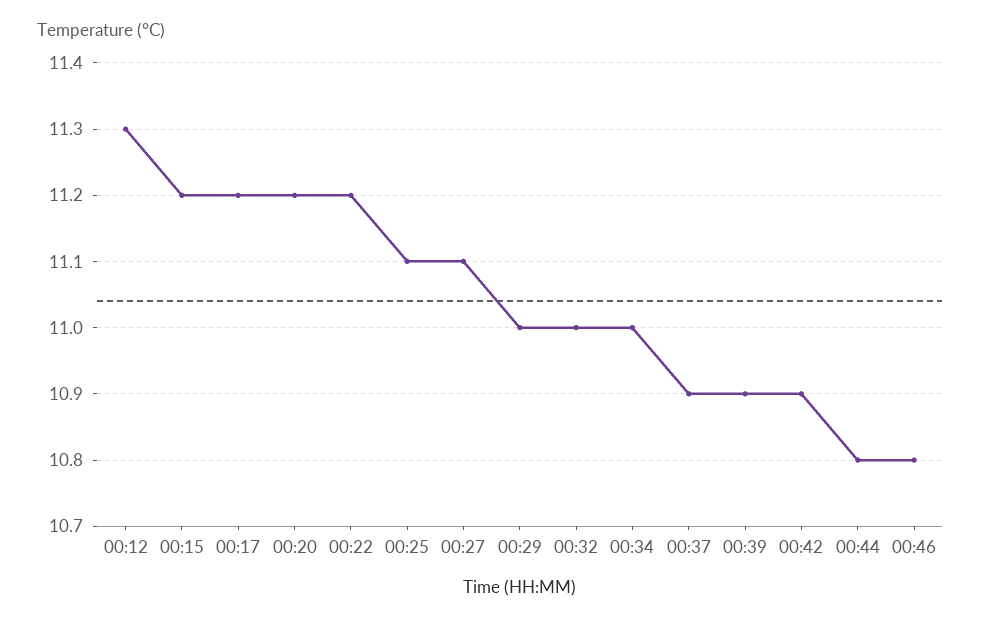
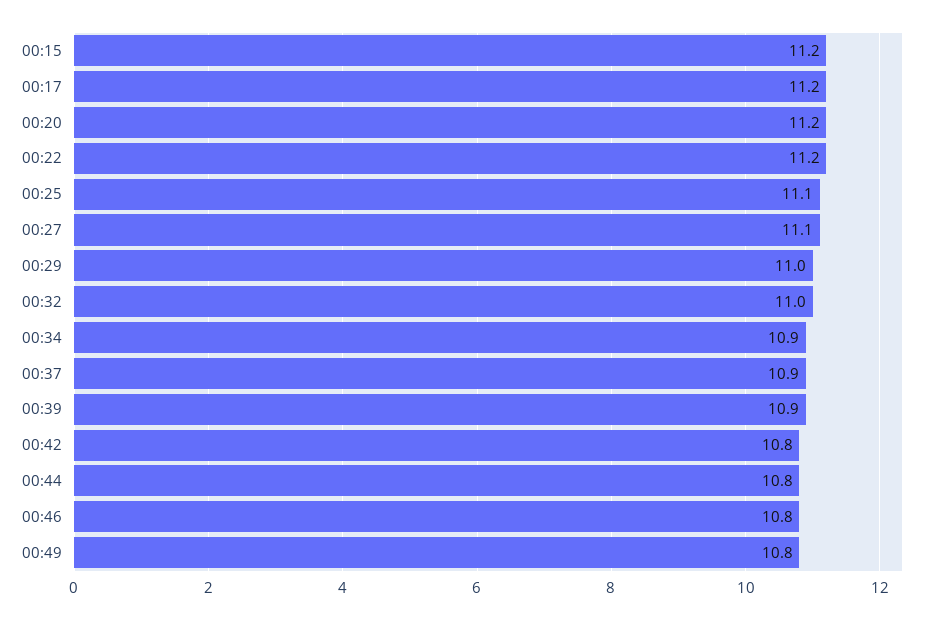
00:12: 11.3 -> none
00:34: 11 -> 10.9
00:42: 10.9 -> 10.8
00:49: none -> 10.8

